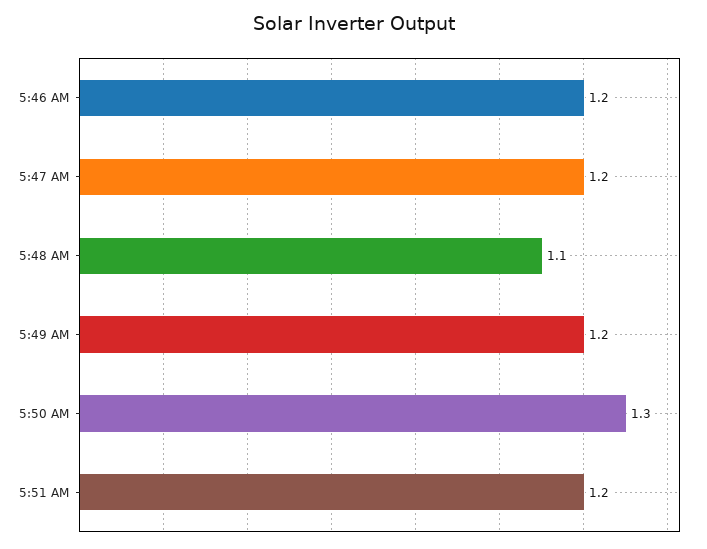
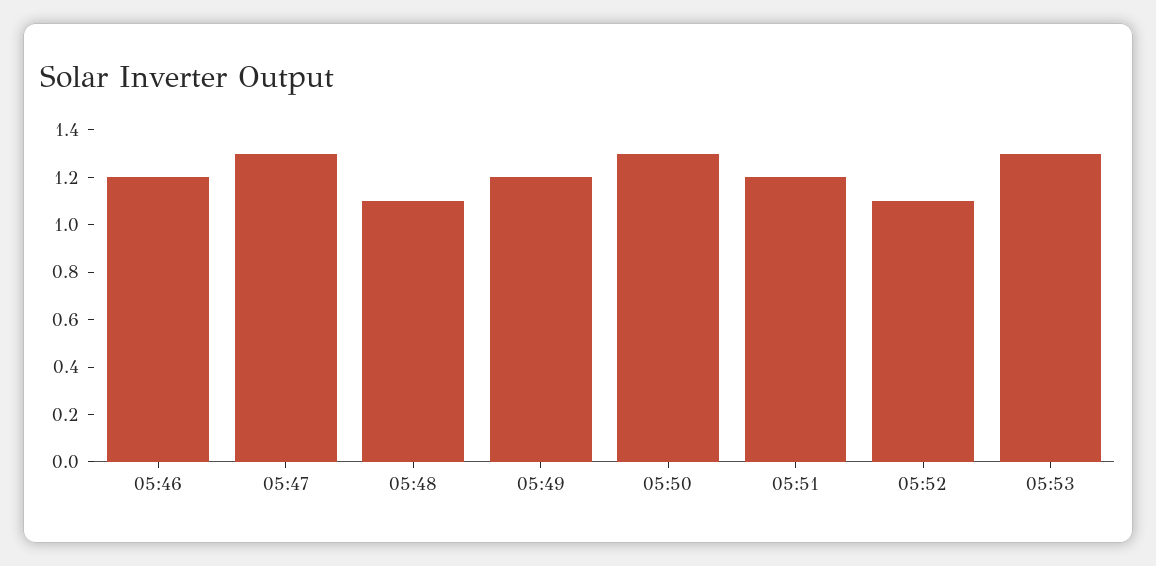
5:47 AM: 1.2 -> 1.3
05:52: none -> 1.1
05:53: none -> 1.3

